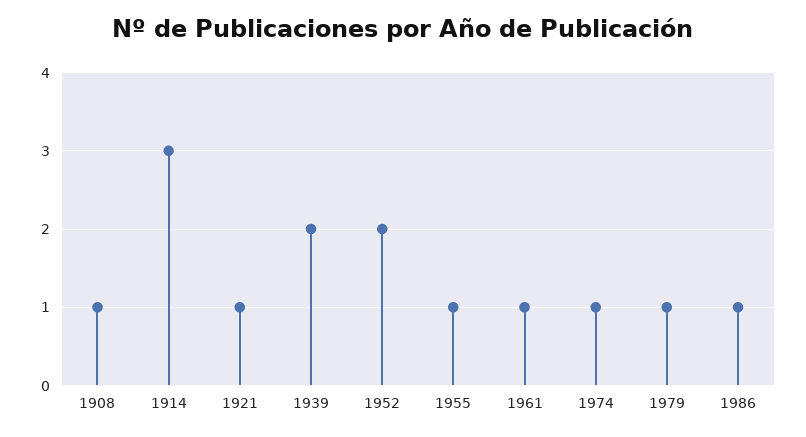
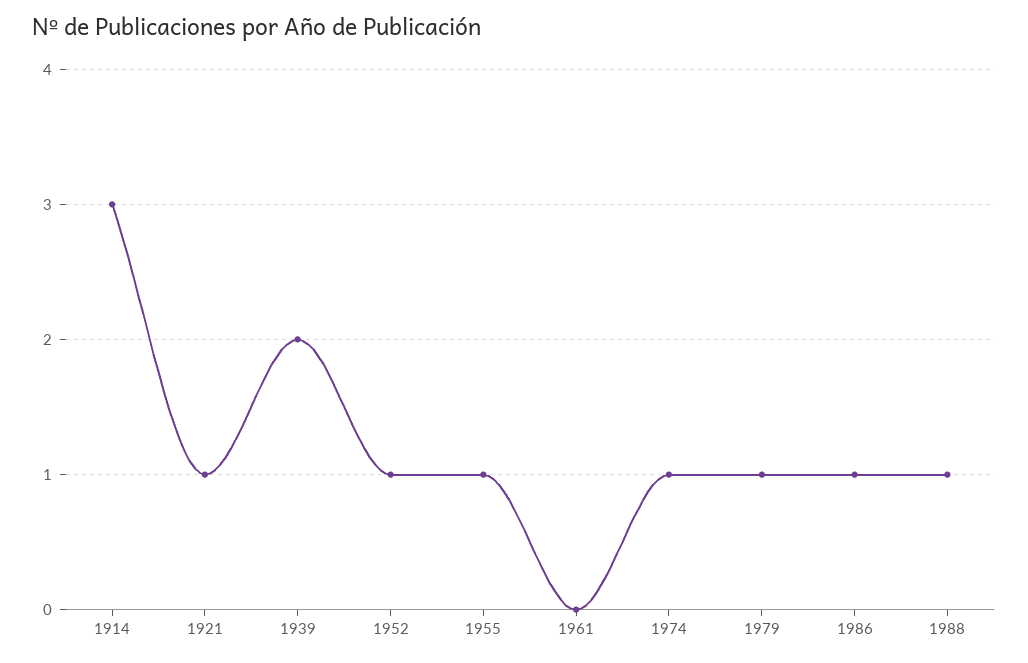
1908: 1 -> none
1952: 2 -> 1
1961: 1 -> 0
1988: none -> 1

